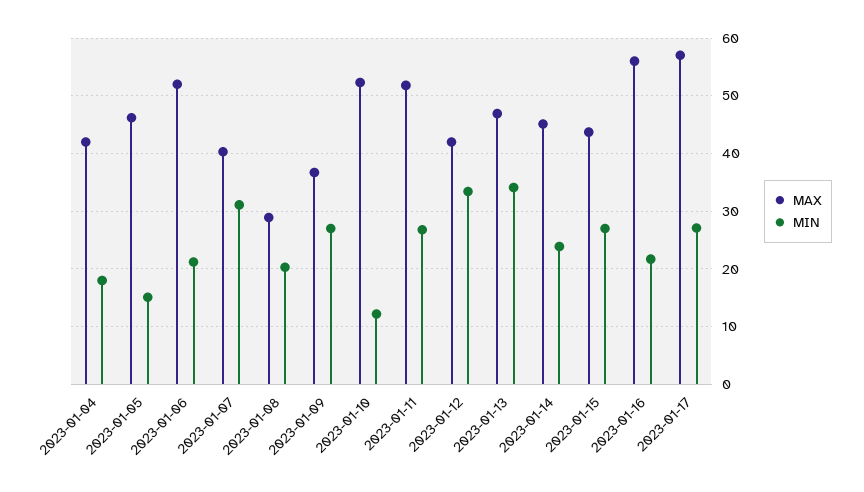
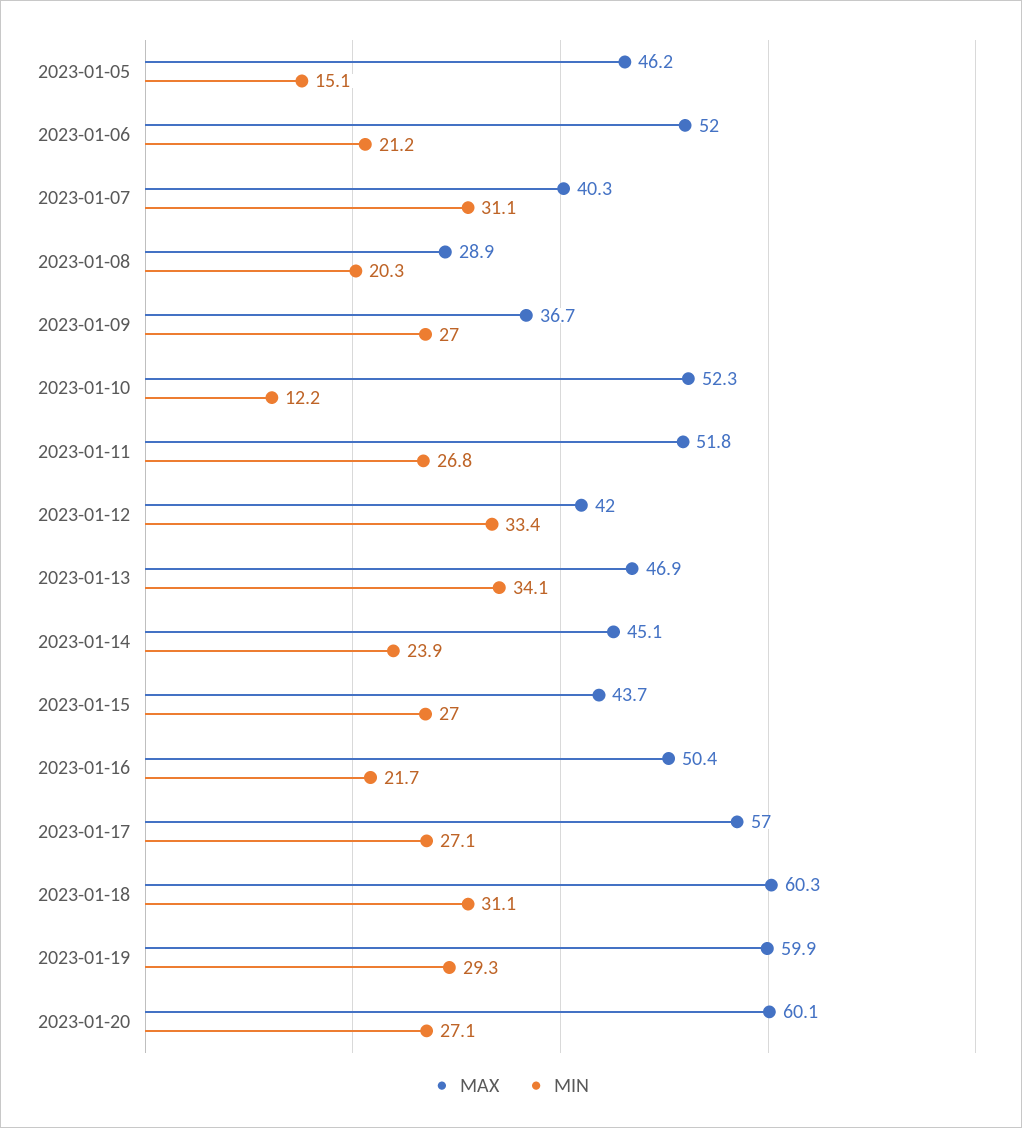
MAX, 2023-01-04: 42 -> none
MIN, 2023-01-04: 18 -> none
MAX, 2023-01-16: 56 -> 50.4
MAX, 2023-01-18: none -> 60.3
MIN, 2023-01-18: none -> 31.1
MAX, 2023-01-19: none -> 59.9
MIN, 2023-01-19: none -> 29.3
MAX, 2023-01-20: none -> 60.1
MIN, 2023-01-20: none -> 27.1

